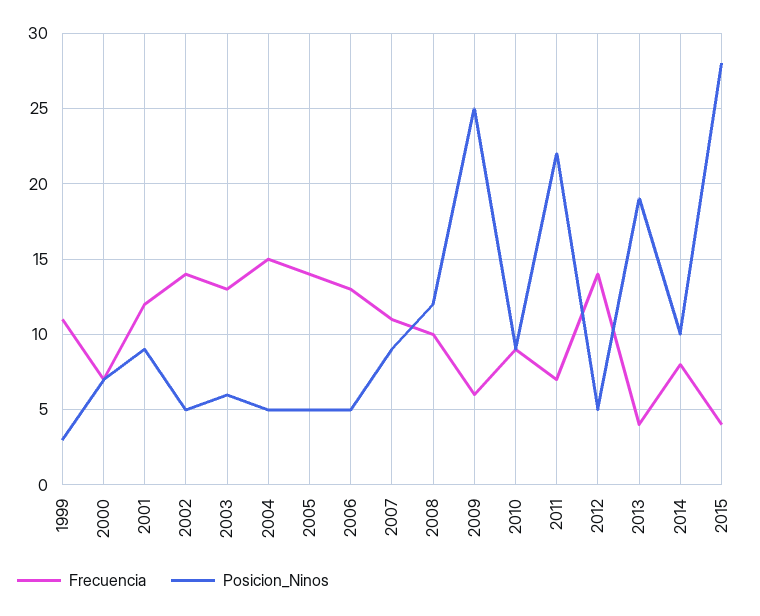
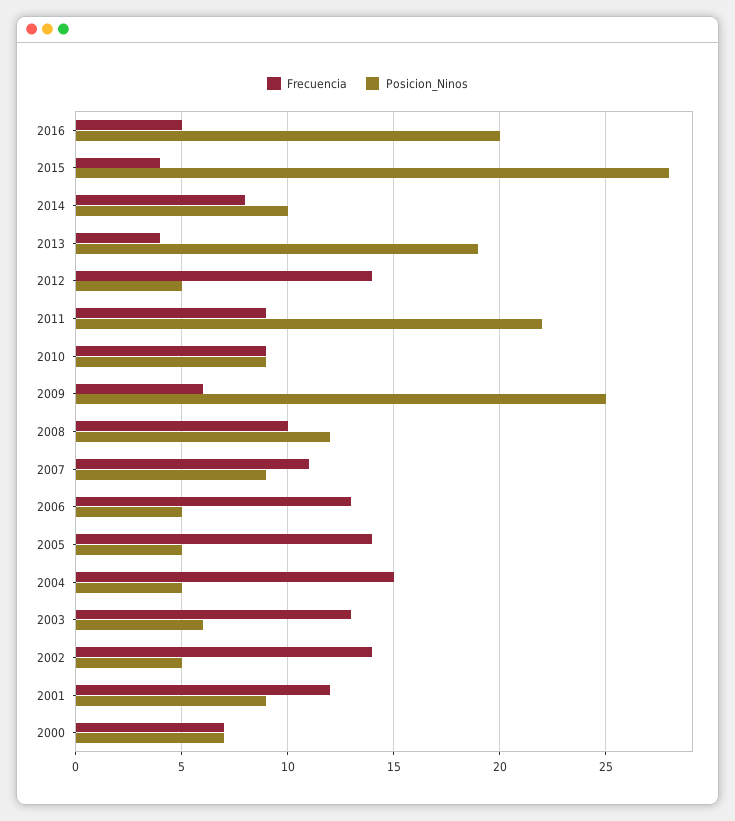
Frecuencia, 1999: 11 -> none
Posicion_Ninos, 1999: 3 -> none
Frecuencia, 2011: 7 -> 9
Frecuencia, 2016: none -> 5
Posicion_Ninos, 2016: none -> 20

